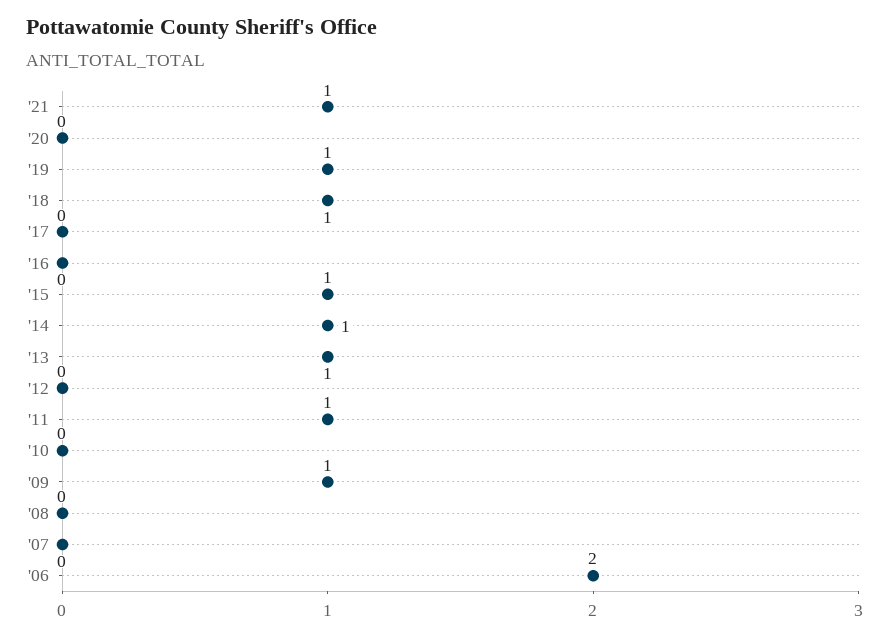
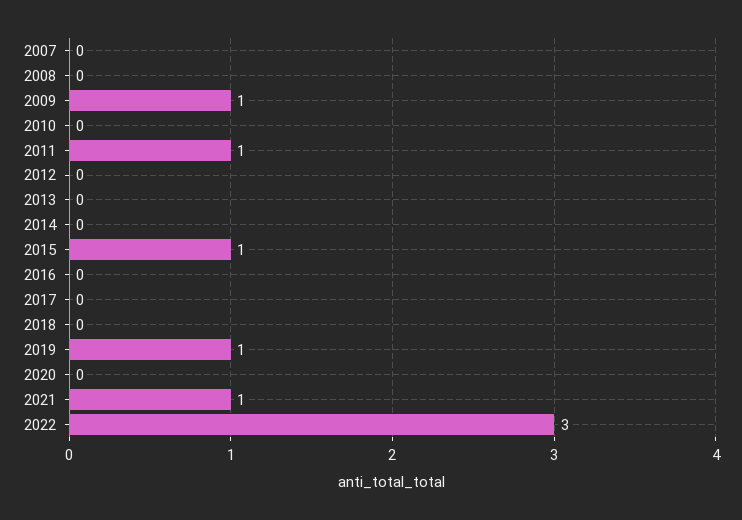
'18: 1 -> 0
'14: 1 -> 0
'13: 1 -> 0
'06: 2 -> none
2022: none -> 3

